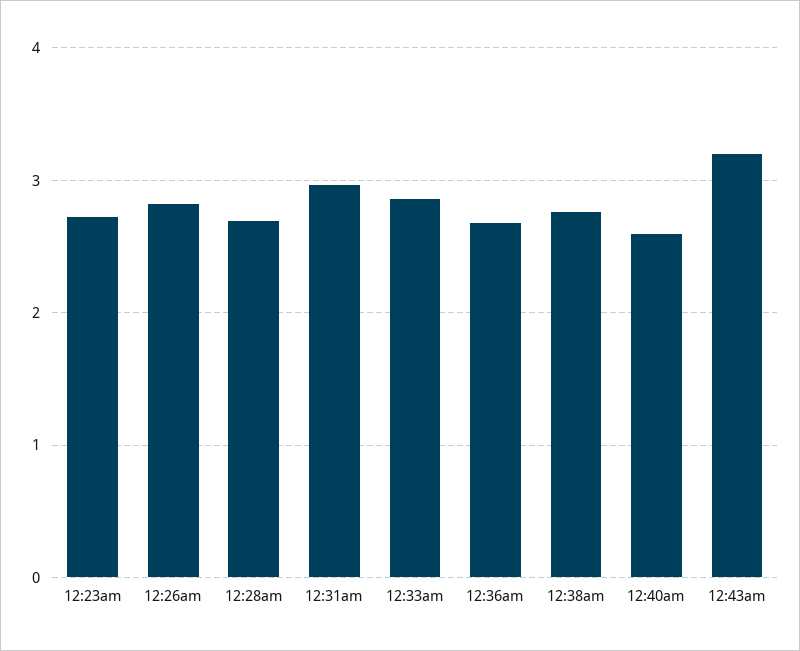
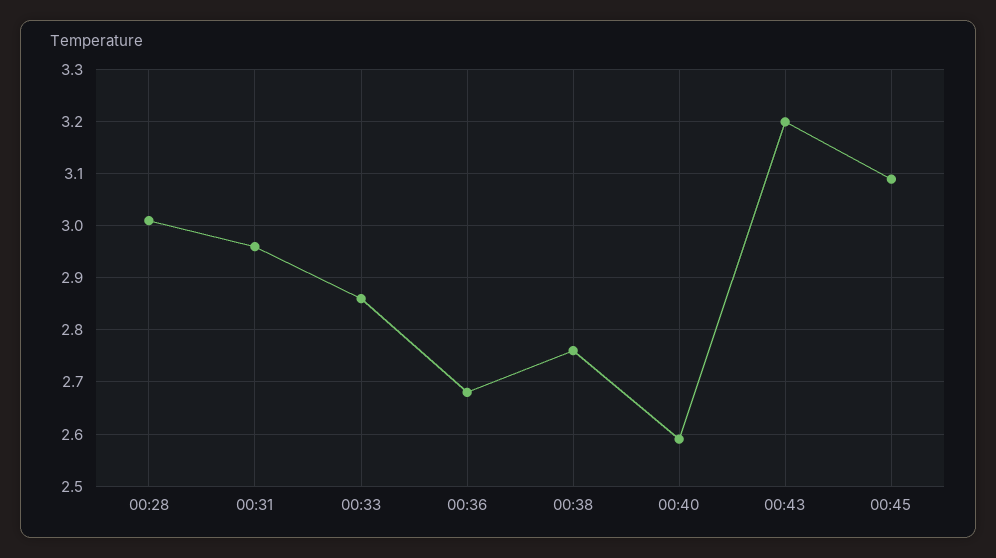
12:23am: 2.7 -> none
12:26am: 2.8 -> none
12:28am: 2.7 -> 3
00:45: none -> 3.1

